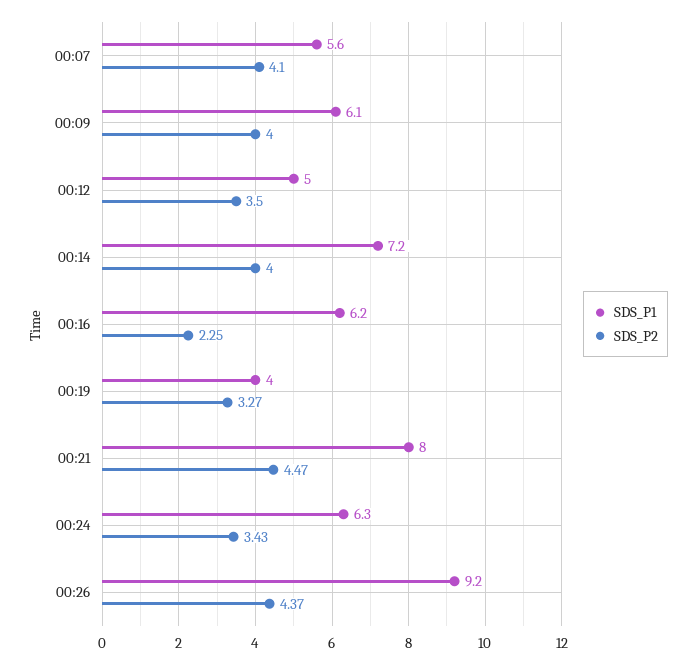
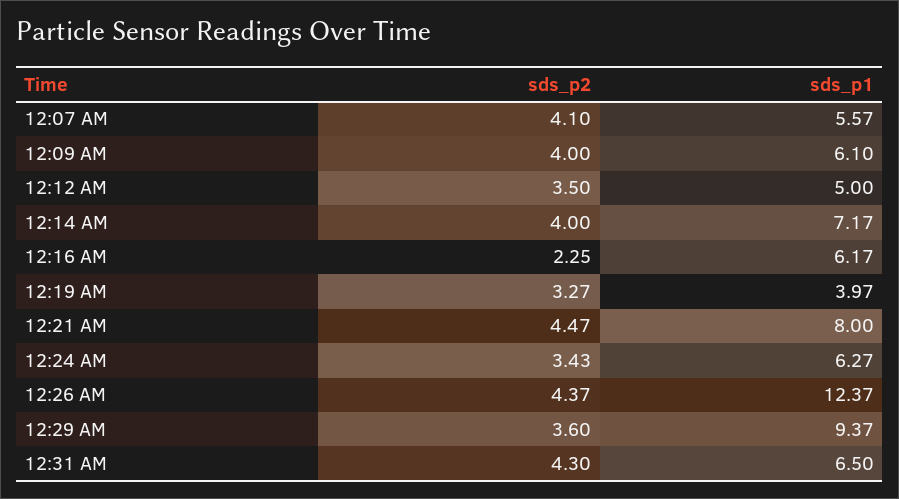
SDS_P1, 00:26: 9.2 -> 12.37
SDS_P2, 12:29 AM: none -> 3.6
SDS_P1, 12:29 AM: none -> 9.37
SDS_P2, 12:31 AM: none -> 4.3
SDS_P1, 12:31 AM: none -> 6.5

